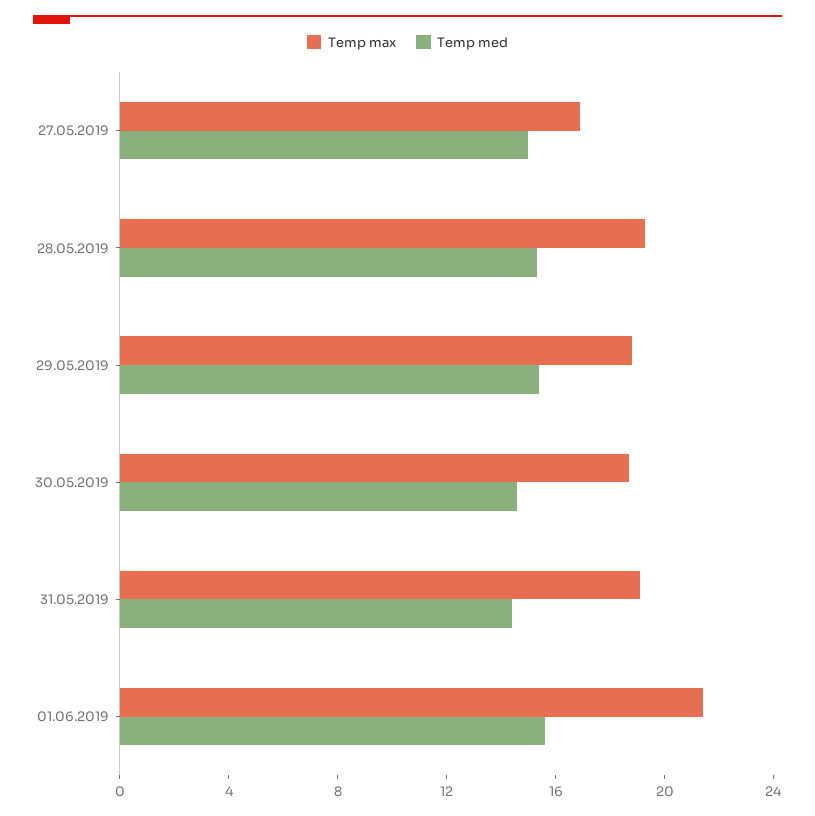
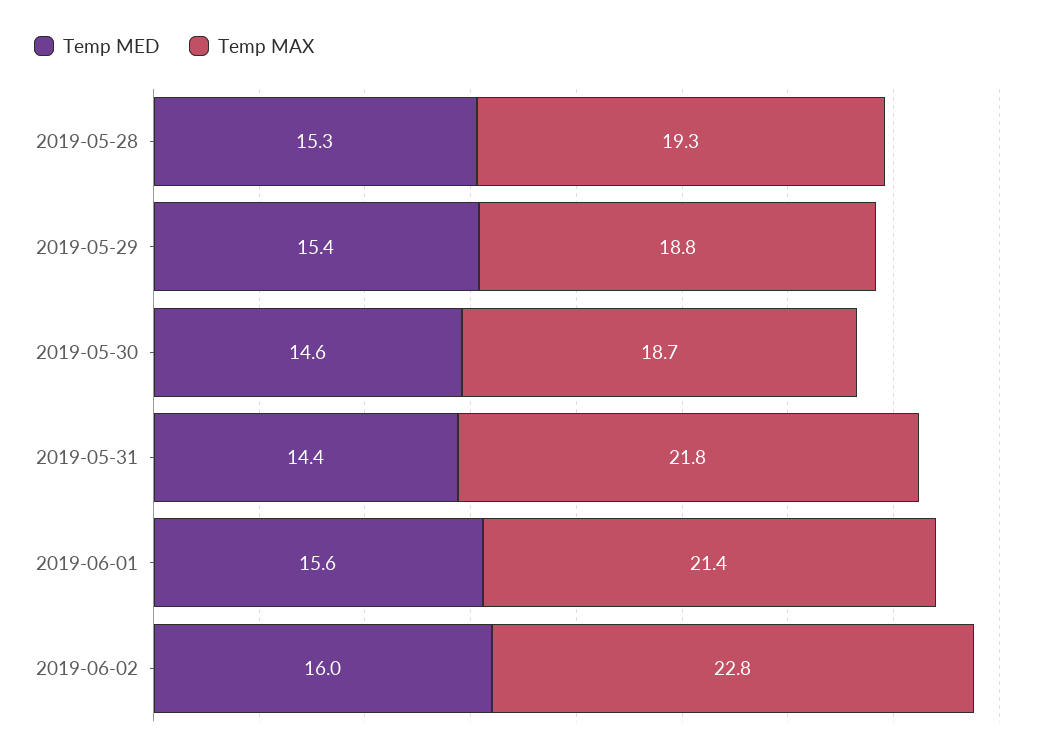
Temp max, 27.05.2019: 17 -> none
Temp med, 27.05.2019: 15 -> none
Temp max, 31.05.2019: 19 -> 21.8
Temp med, 2019-06-02: none -> 16
Temp max, 2019-06-02: none -> 22.8

